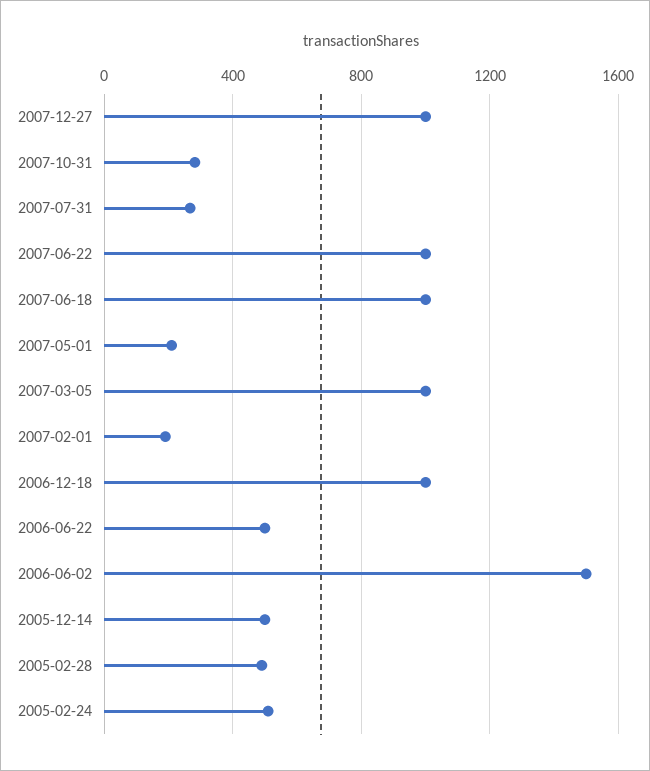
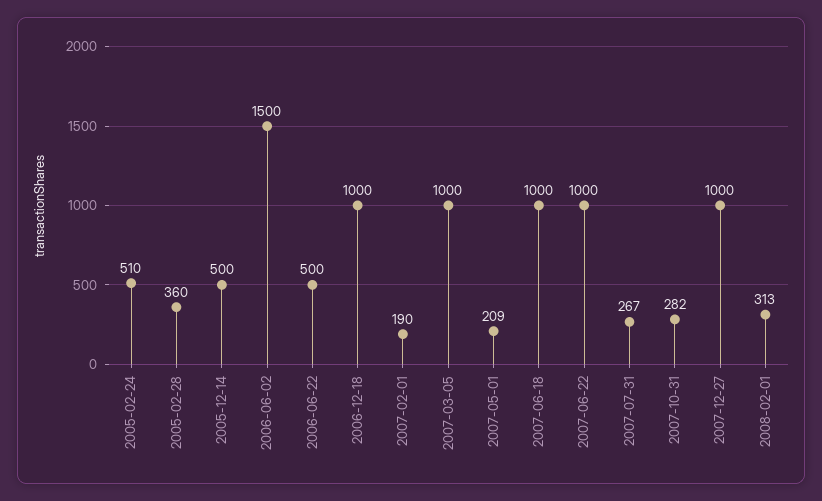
2005-02-28: 500 -> 360
2008-02-01: none -> 313

